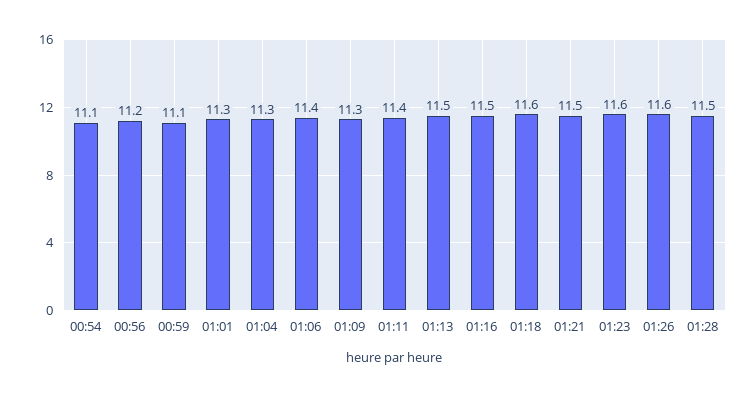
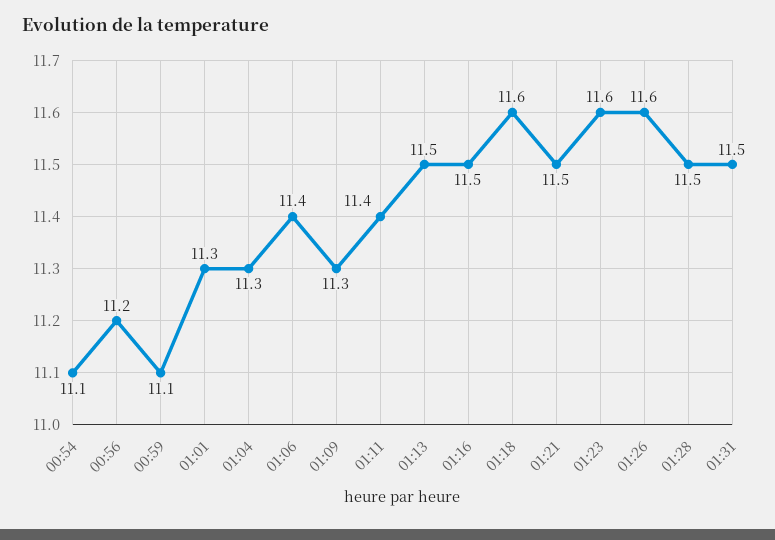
01:31: none -> 11.5

